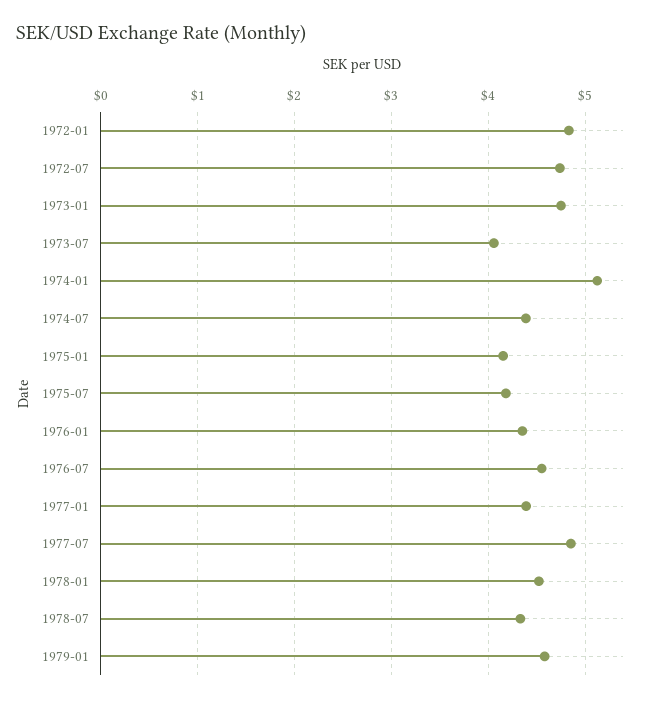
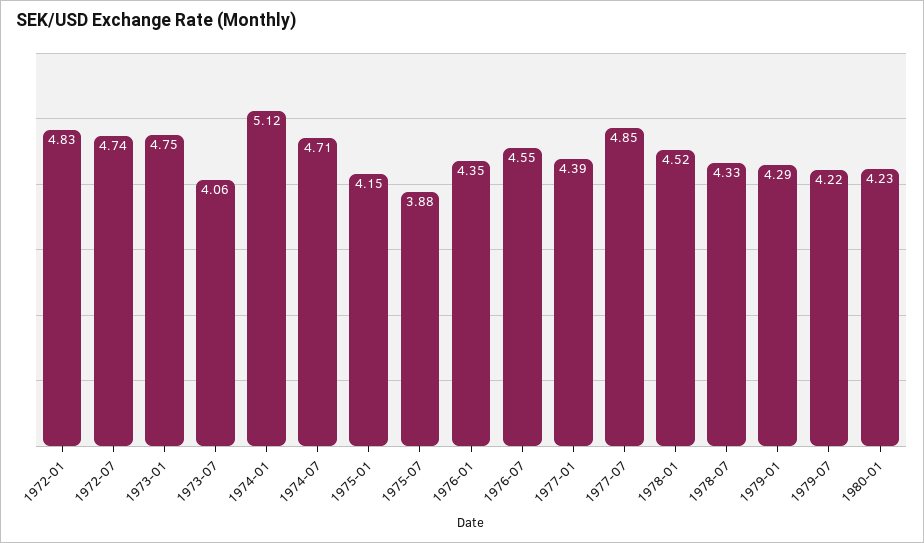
1974-07: 4.4 -> 4.71
1975-07: 4.2 -> 3.88
1979-01: 4.6 -> 4.29
1979-07: none -> 4.22
1980-01: none -> 4.23

